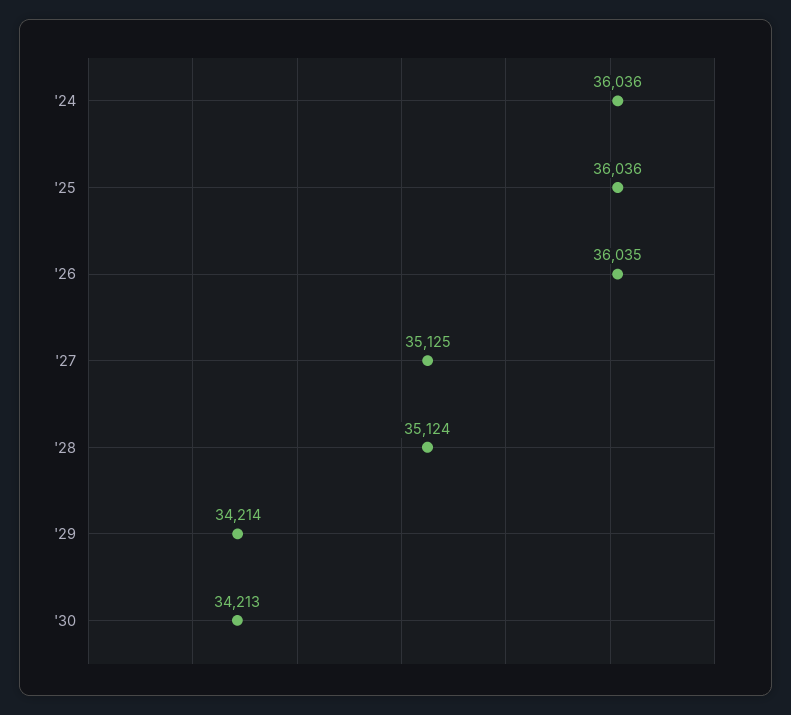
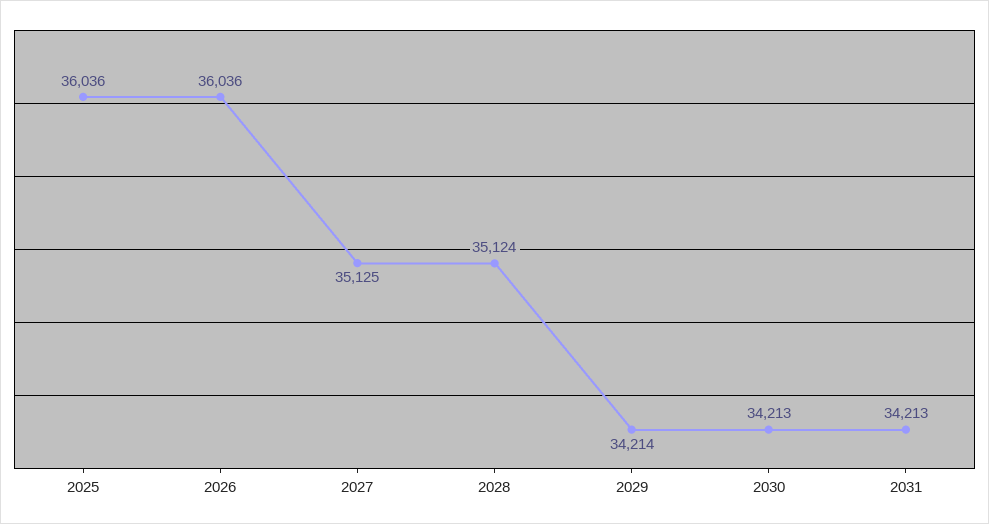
'24: 36036 -> none
'26: 36035 -> 36036
2031: none -> 34213

